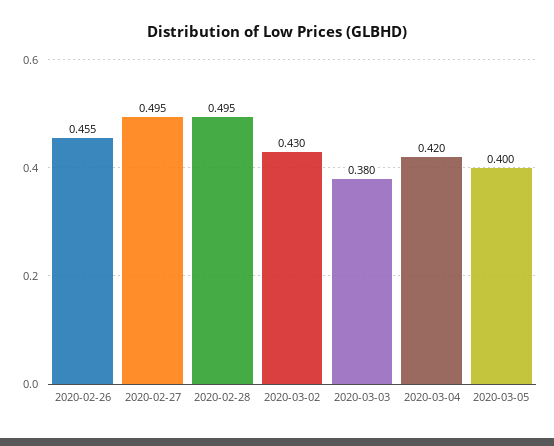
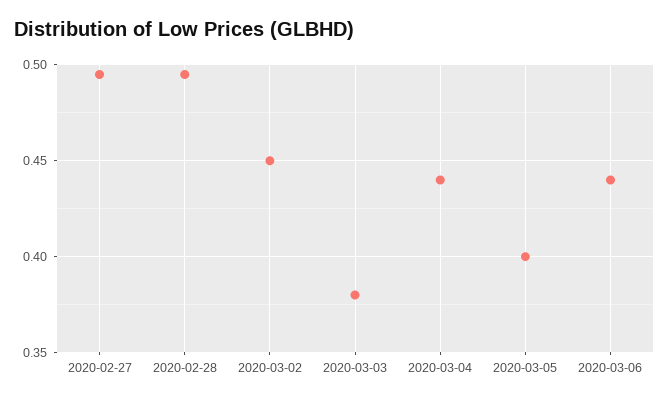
2020-02-26: 0.455 -> none
2020-03-02: 0.43 -> 0.45
2020-03-04: 0.42 -> 0.44
2020-03-06: none -> 0.44

